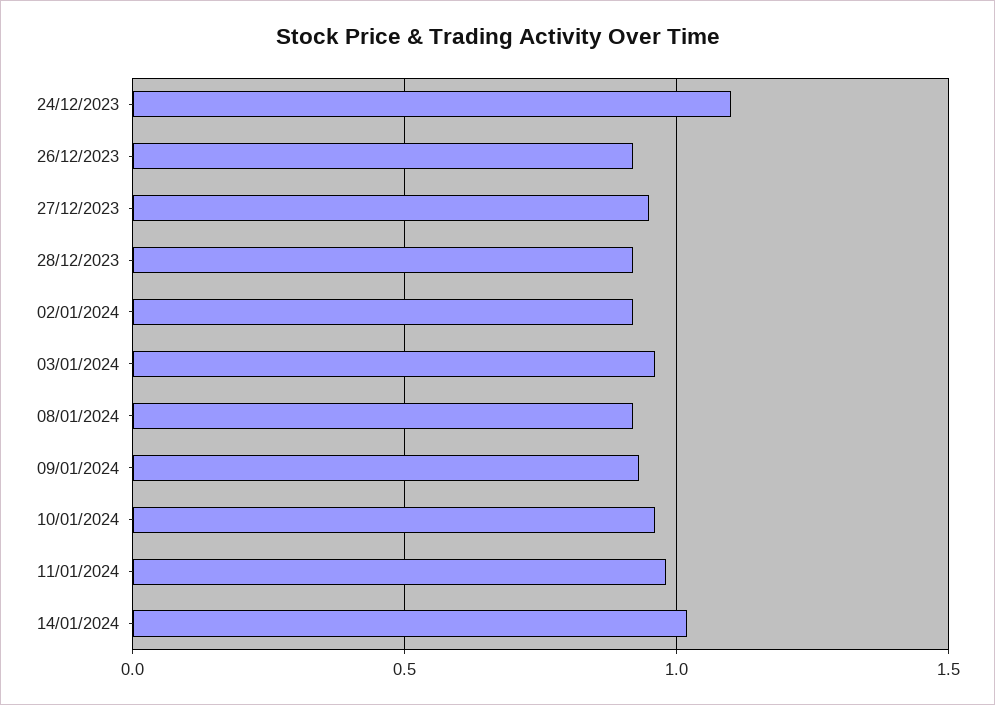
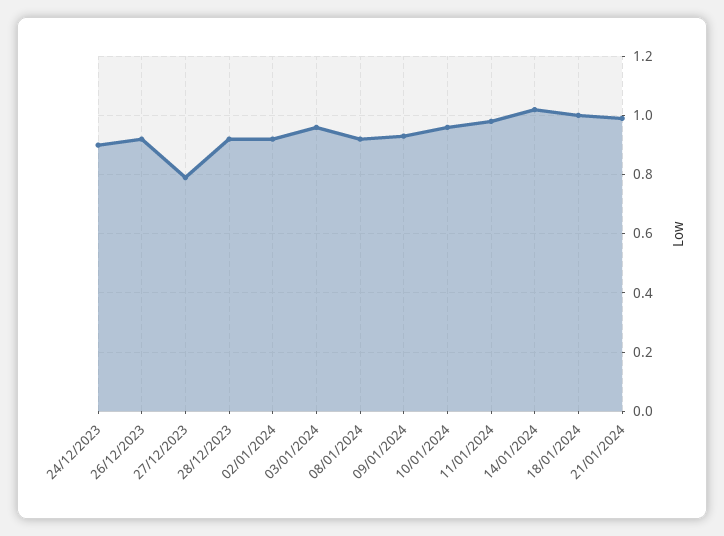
24/12/2023: 1.1 -> 0.9
27/12/2023: 0.95 -> 0.8
18/01/2024: none -> 1
21/01/2024: none -> 1

